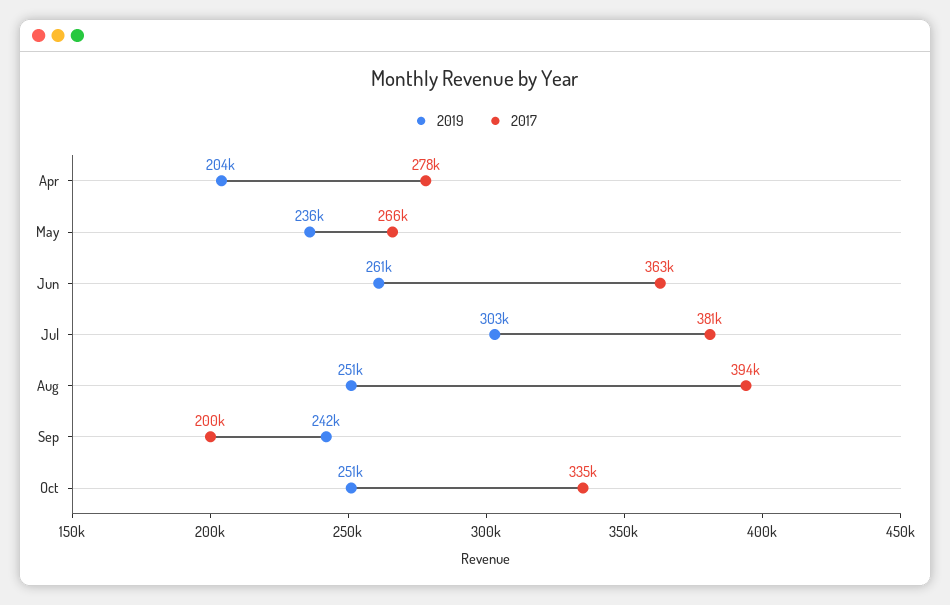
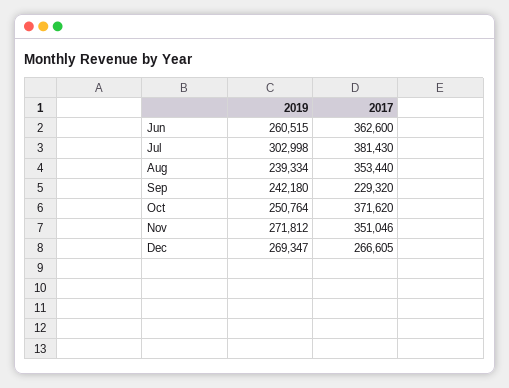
2019, Apr: 204000 -> none
2017, Apr: 278000 -> none
2019, May: 236000 -> none
2017, May: 266000 -> none
2019, Aug: 251000 -> 239334
2017, Aug: 394000 -> 353440
2017, Sep: 200000 -> 229320
2017, Oct: 335000 -> 371620
2019, Nov: none -> 271812
2017, Nov: none -> 351046
2019, Dec: none -> 269347
2017, Dec: none -> 266605

